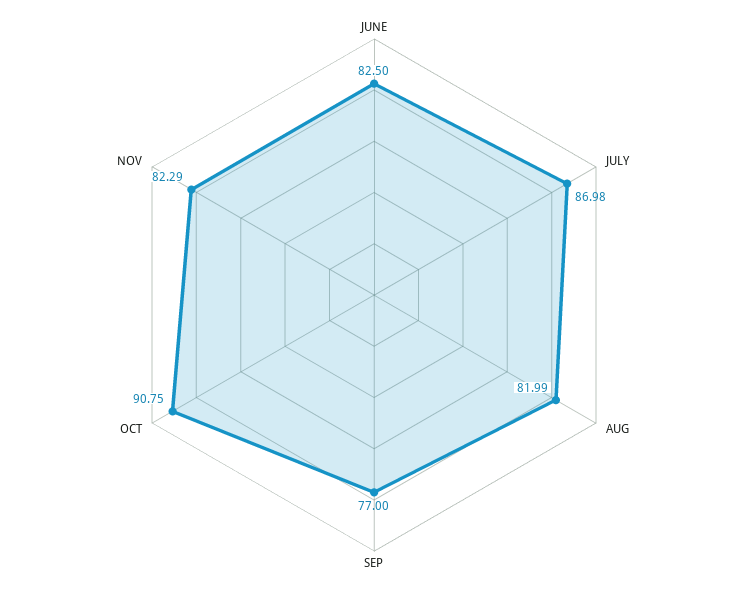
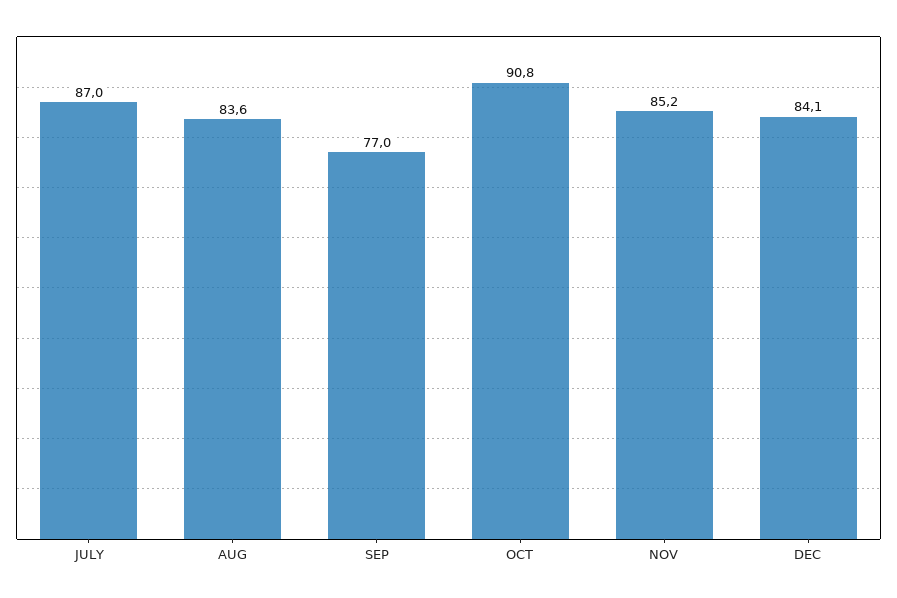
JUNE: 82.5 -> none
AUG: 81.99 -> 83.6
NOV: 82.29 -> 85.2
DEC: none -> 84.1

